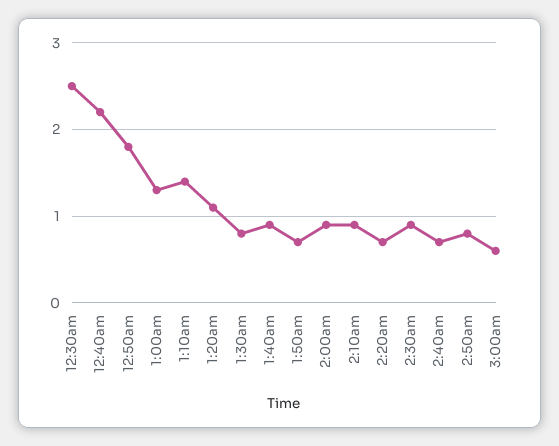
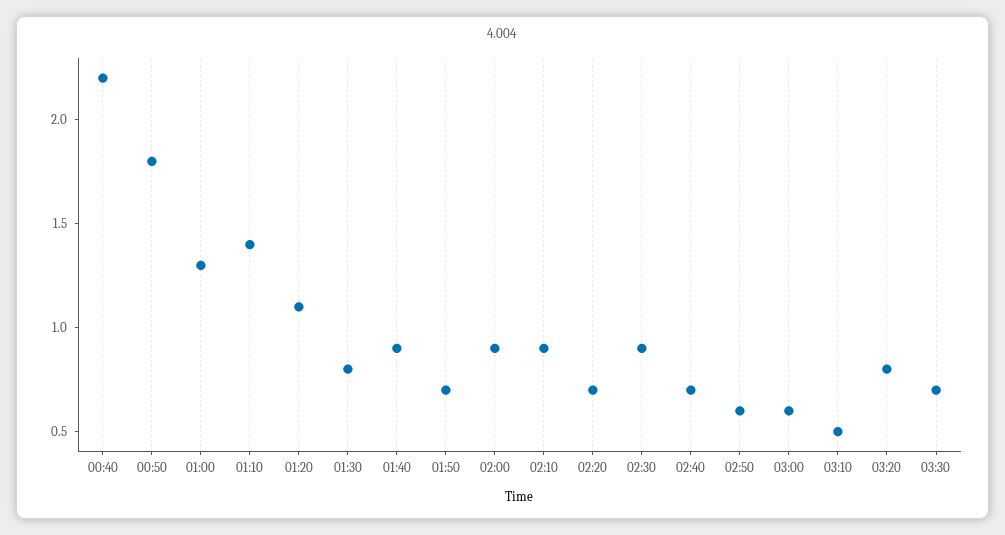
12:30am: 2.5 -> none
2:50am: 0.8 -> 0.6
03:10: none -> 0.5
03:20: none -> 0.8
03:30: none -> 0.7

